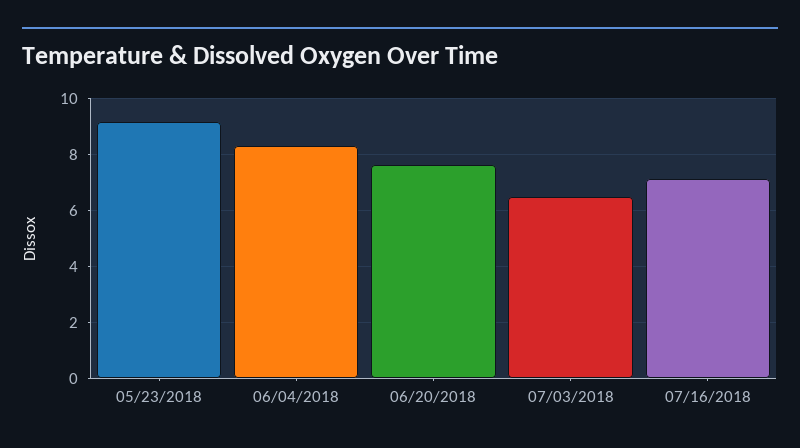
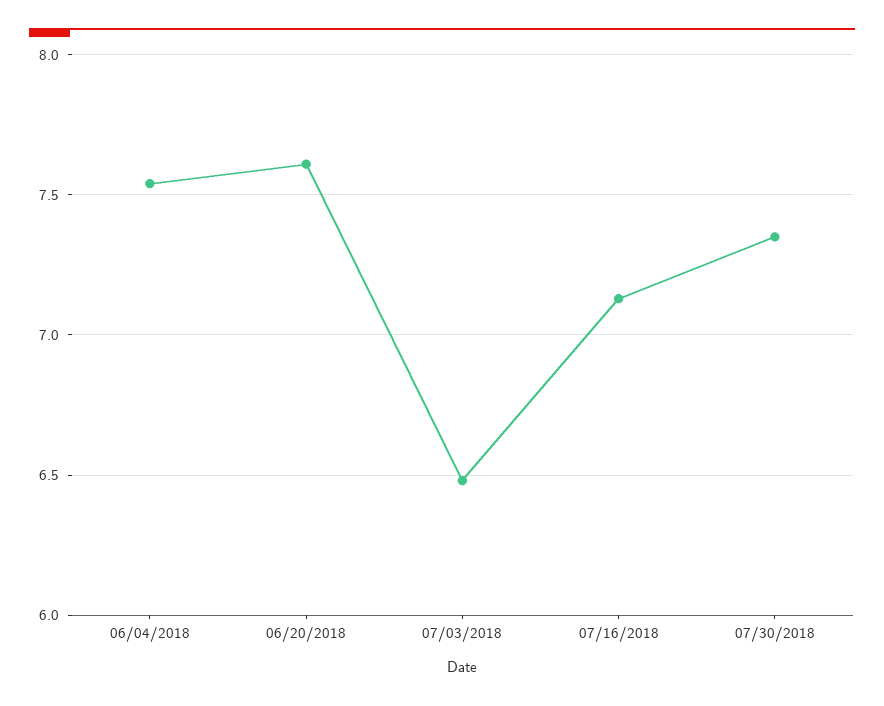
05/23/2018: 9.25 -> none
06/04/2018: 8.25 -> 7.55
07/30/2018: none -> 7.35

